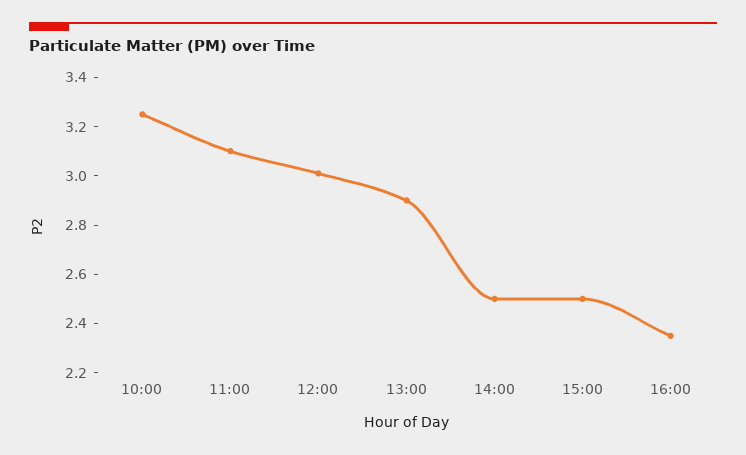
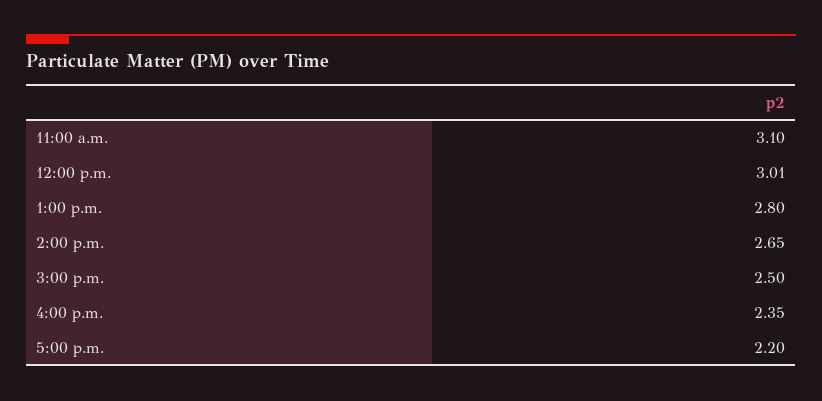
10:00: 3.25 -> none
13:00: 2.9 -> 2.8
14:00: 2.5 -> 2.65
5:00 p.m.: none -> 2.2

